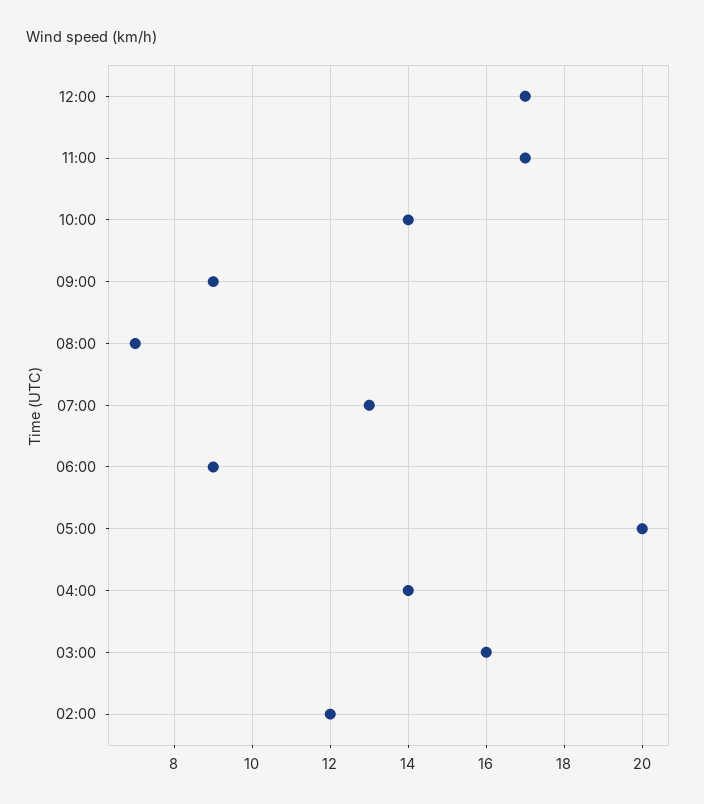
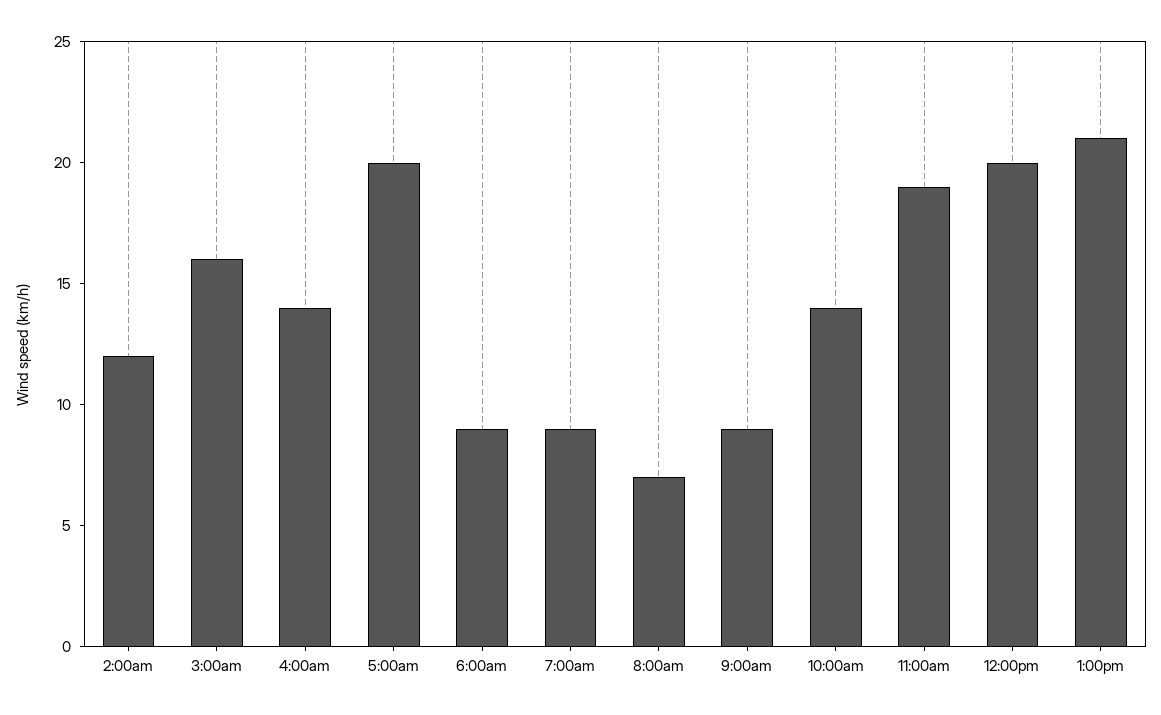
12:00: 17 -> 20
11:00: 17 -> 19
07:00: 13 -> 9
1:00pm: none -> 21

